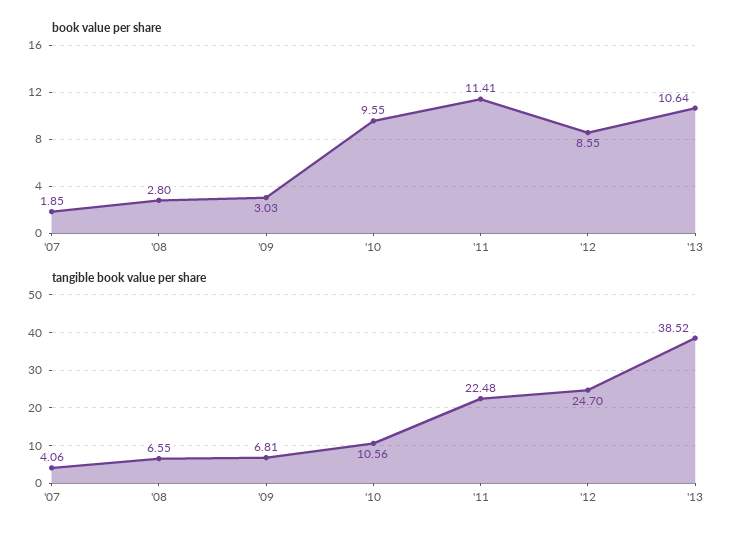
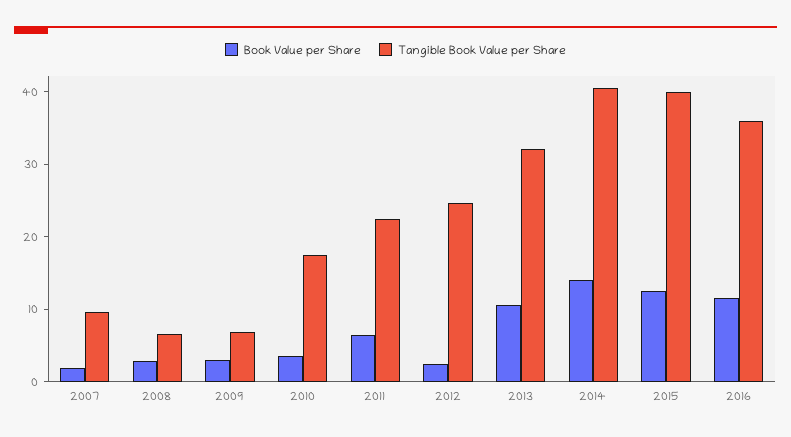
book value per share, '10: 9.55 -> 4
book value per share, '11: 11.41 -> 6
book value per share, '12: 8.55 -> 2
tangible book value per share, '07: 4.06 -> 10
tangible book value per share, '10: 10.56 -> 18
tangible book value per share, '13: 38.52 -> 32
book value per share, 2014: none -> 14
tangible book value per share, 2014: none -> 40
book value per share, 2015: none -> 12
tangible book value per share, 2015: none -> 40
book value per share, 2016: none -> 12
tangible book value per share, 2016: none -> 36

